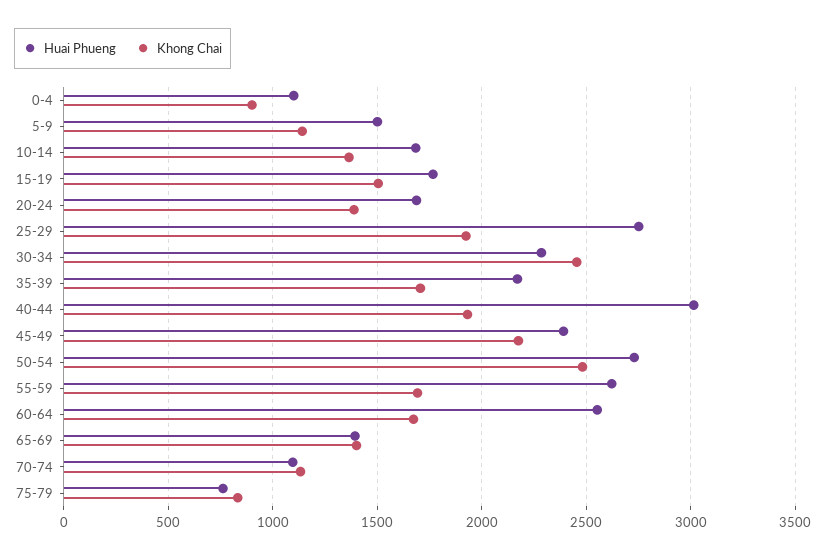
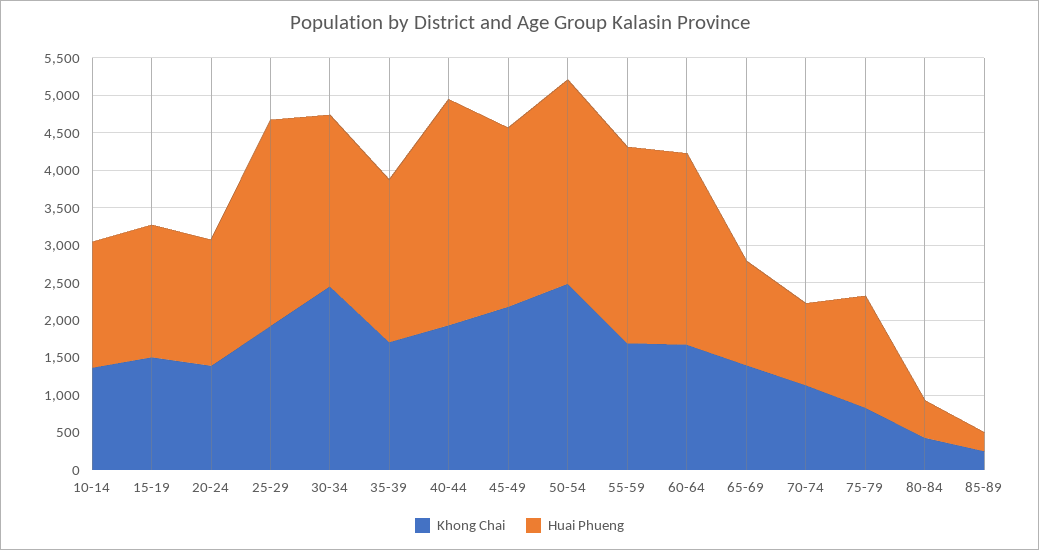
Huai Phueng, 0-4: 1100 -> none
Khong Chai, 0-4: 900 -> none
Huai Phueng, 5-9: 1500 -> none
Khong Chai, 5-9: 1150 -> none
Huai Phueng, 75-79: 750 -> 1500
Khong Chai, 80-84: none -> 500
Huai Phueng, 80-84: none -> 500
Khong Chai, 85-89: none -> 250
Huai Phueng, 85-89: none -> 250

